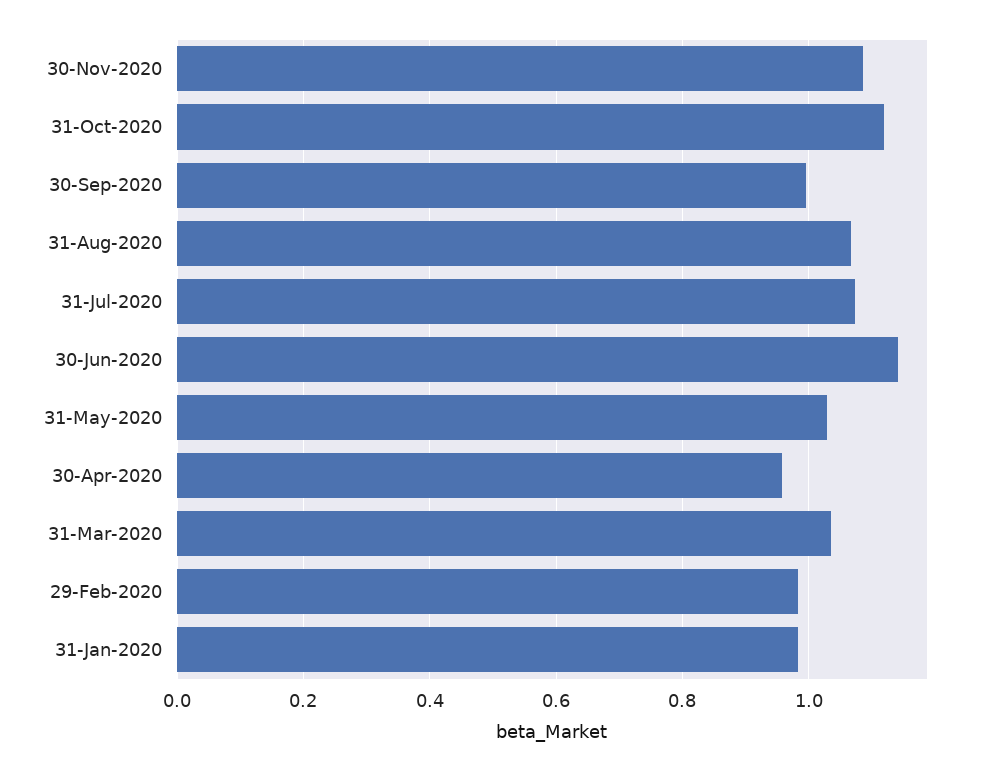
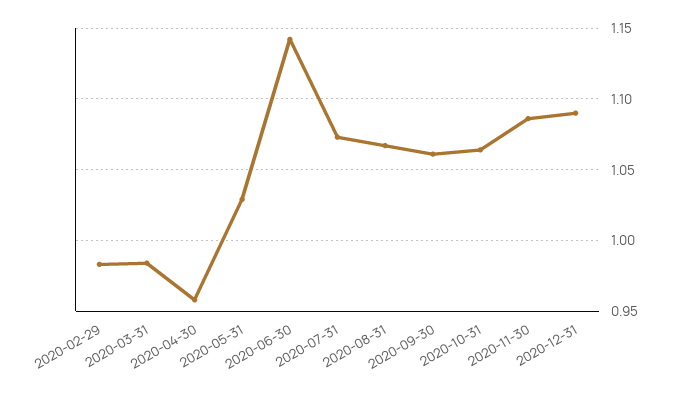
31-Oct-2020: 1.12 -> 1.065
30-Sep-2020: 1 -> 1.06
31-Mar-2020: 1.04 -> 0.985
31-Jan-2020: 0.98 -> none
2020-12-31: none -> 1.09

